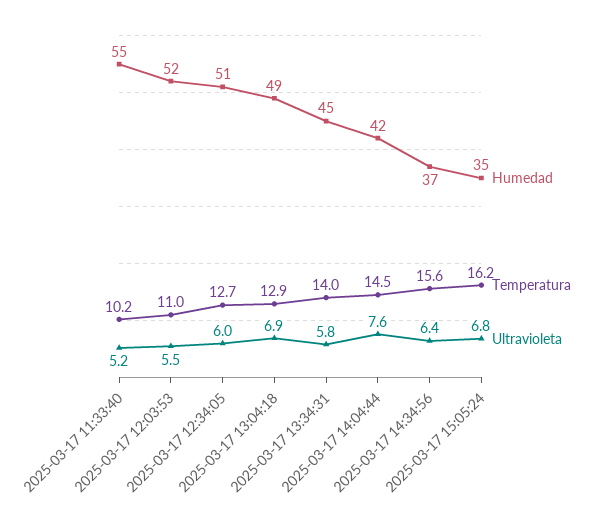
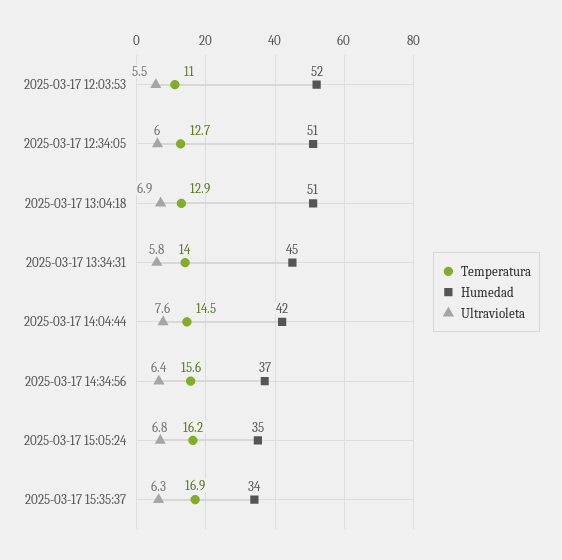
Humedad, 2025-03-17 11:33:40: 55 -> none
Temperatura, 2025-03-17 11:33:40: 10.2 -> none
Ultravioleta, 2025-03-17 11:33:40: 5.2 -> none
Humedad, 2025-03-17 13:04:18: 49 -> 51
Temperatura, 2025-03-17 15:35:37: none -> 16.9
Humedad, 2025-03-17 15:35:37: none -> 34
Ultravioleta, 2025-03-17 15:35:37: none -> 6.3

